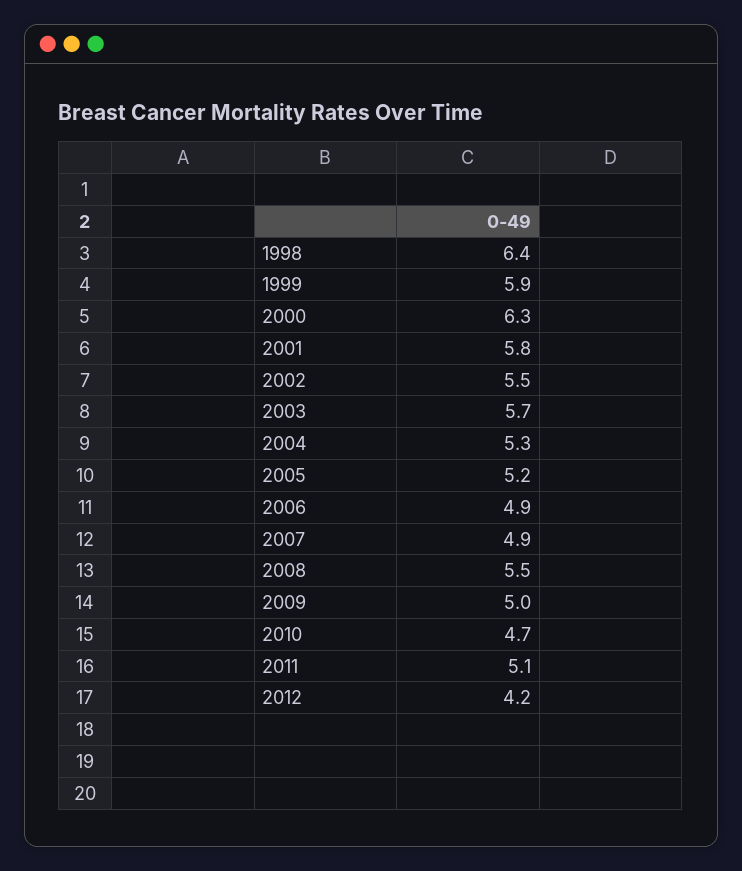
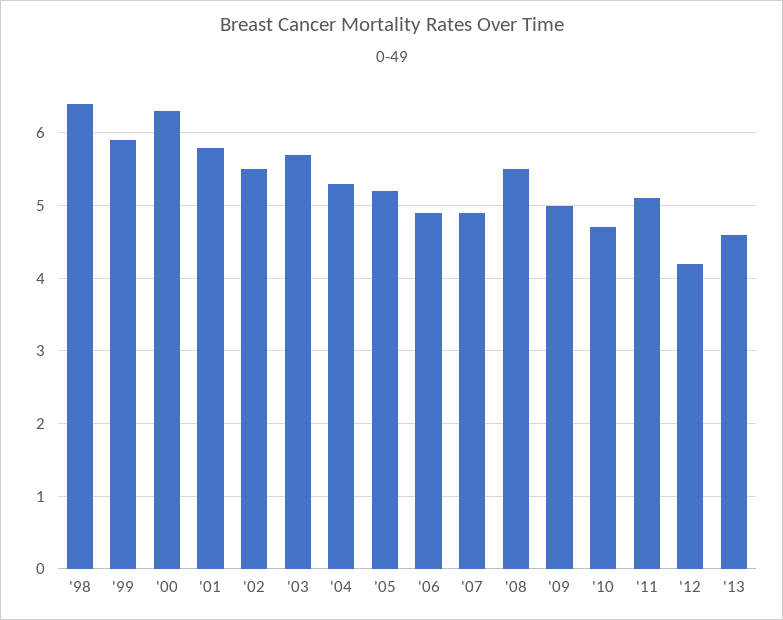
'13: none -> 4.6

